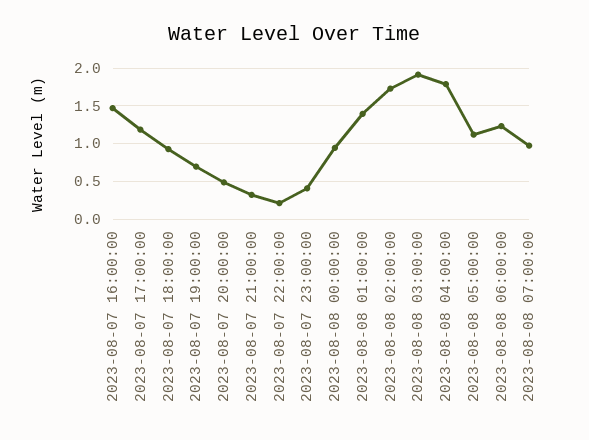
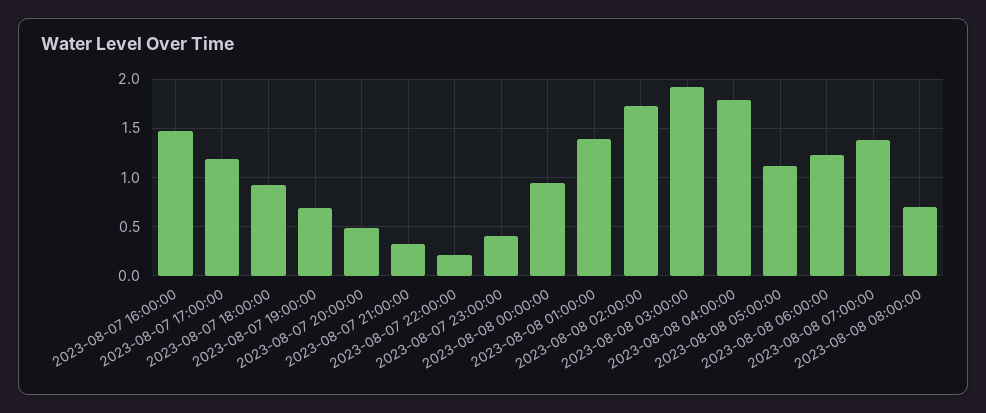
2023-08-08 07:00:00: 1 -> 1.4
2023-08-08 08:00:00: none -> 0.7

